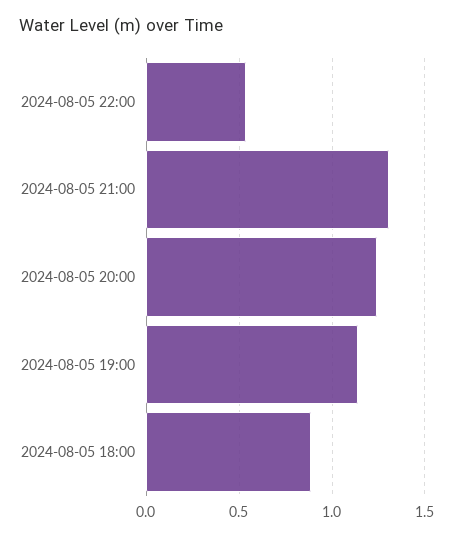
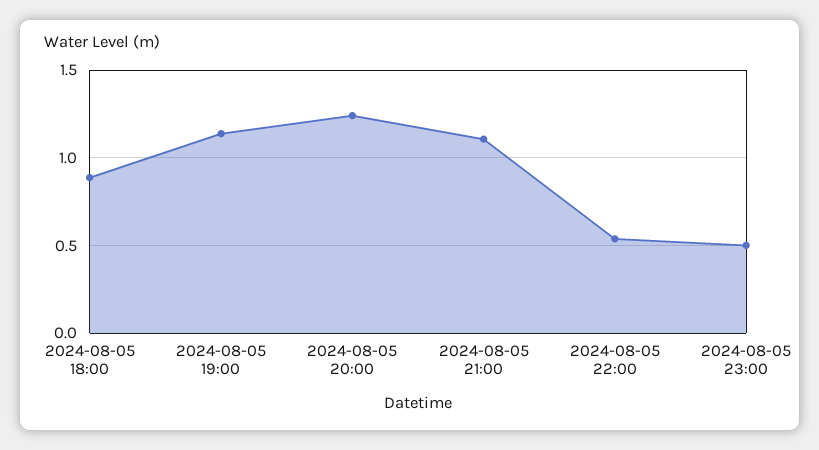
2024-08-05 21:00: 1.3 -> 1.1
2024-08-05 23:00: none -> 0.5

